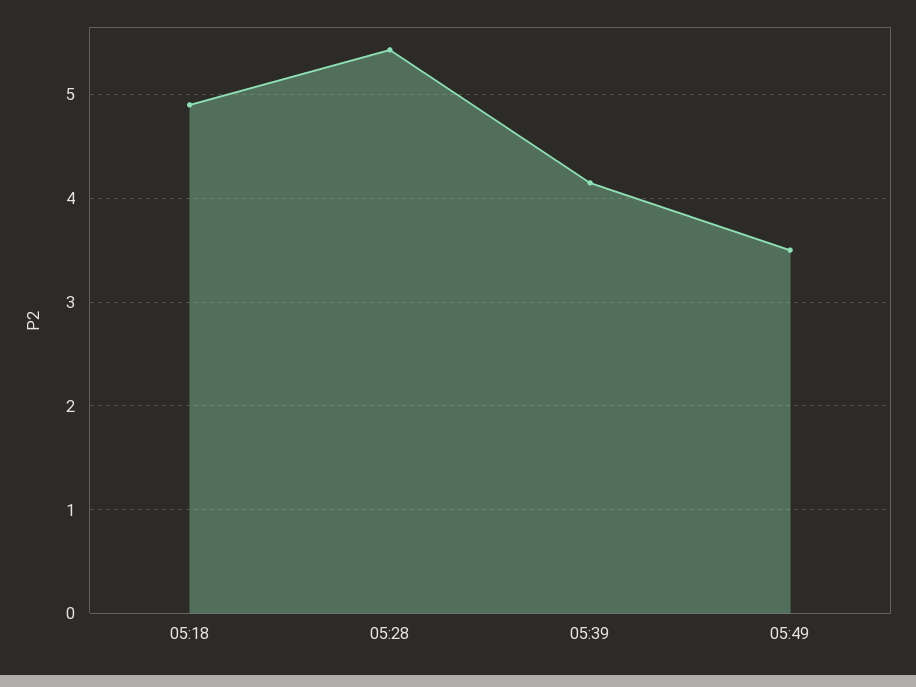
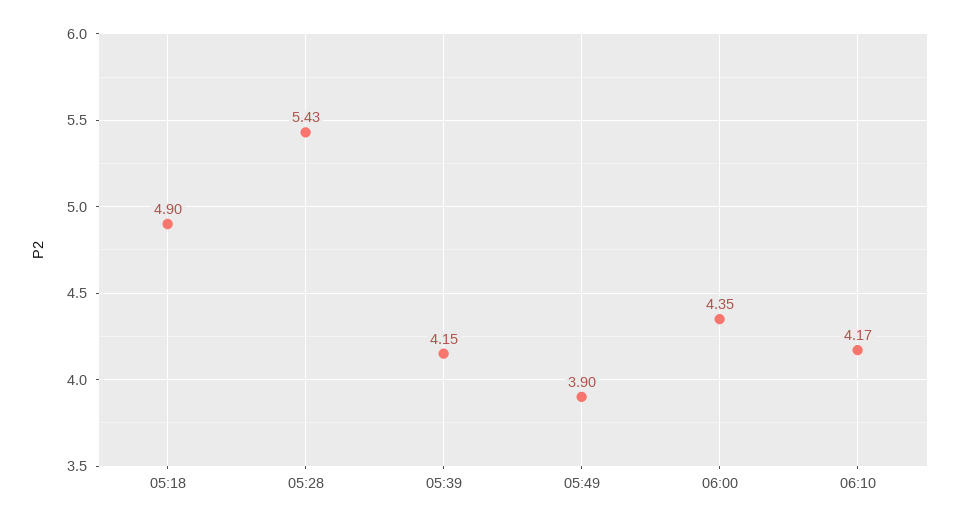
05:49: 3.5 -> 3.9
06:00: none -> 4.35
06:10: none -> 4.17

